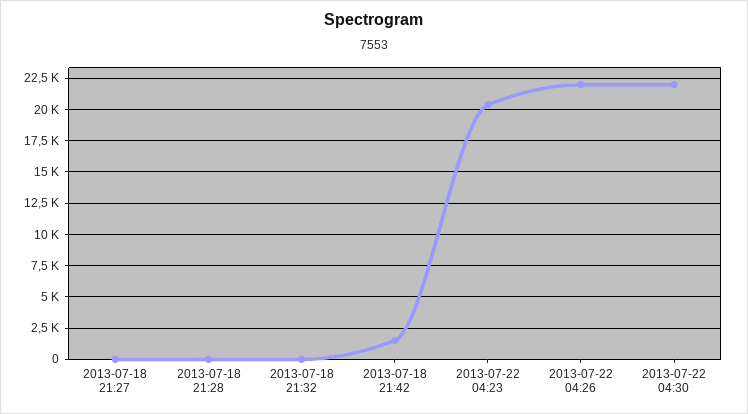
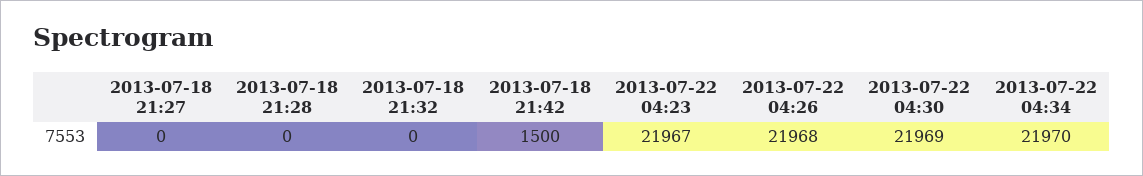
2013-07-22 04:23: 20500 -> 21967
2013-07-22 04:34: none -> 21970

